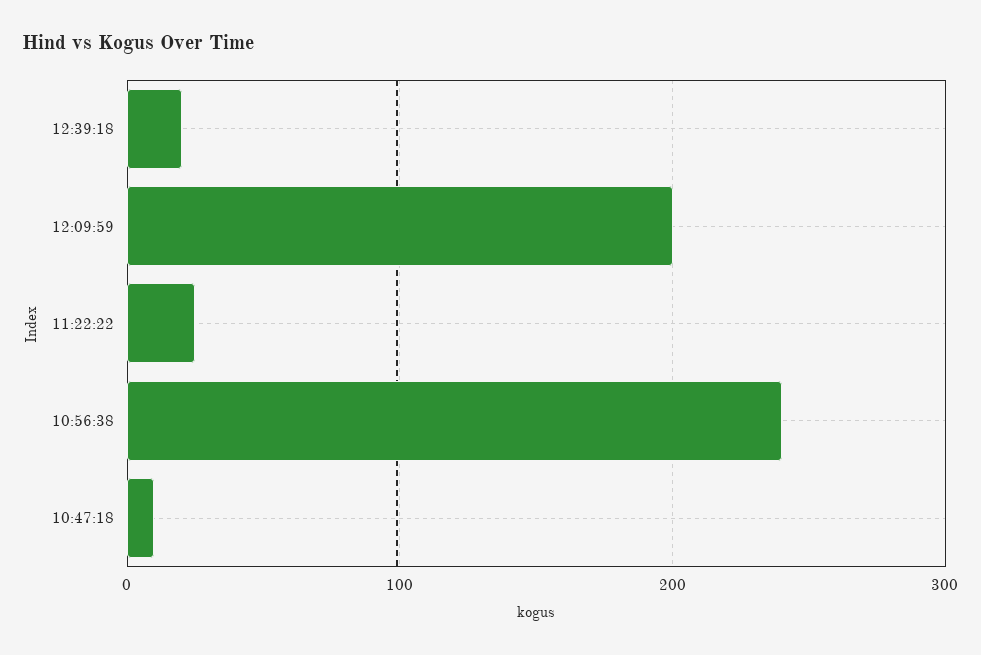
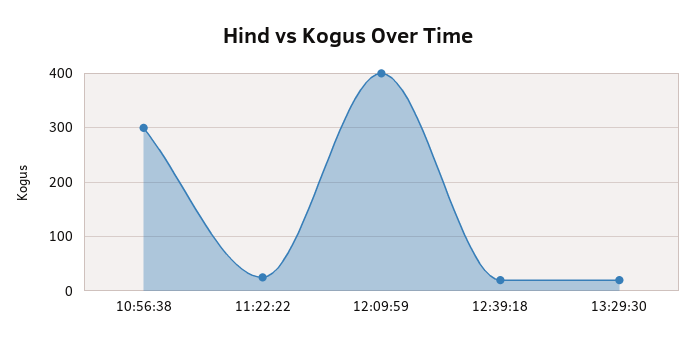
12:09:59: 200 -> 400
10:56:38: 240 -> 300
10:47:18: 10 -> none
13:29:30: none -> 20

